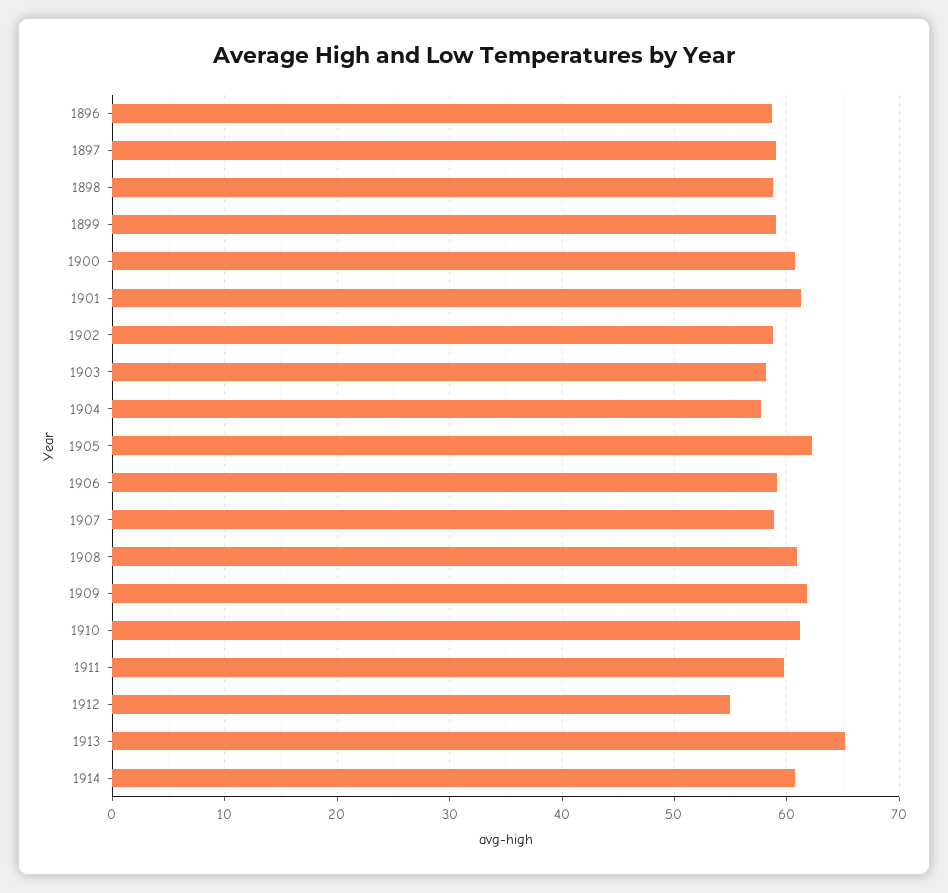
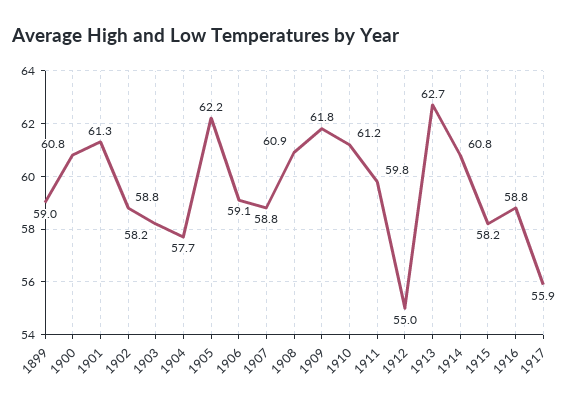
1896: 59 -> none
1897: 59 -> none
1898: 59 -> none
1913: 65 -> 62.7
1915: none -> 58.2
1916: none -> 58.8
1917: none -> 55.9

